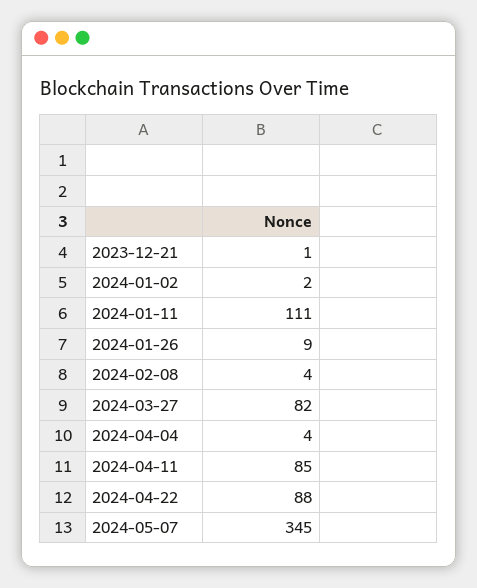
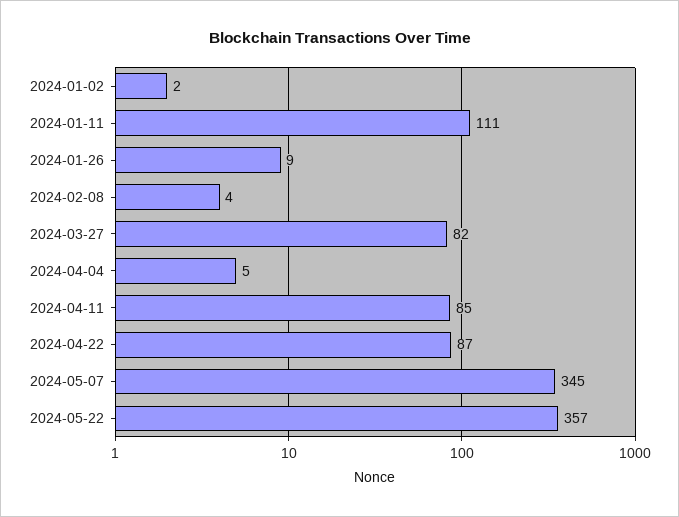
2023-12-21: 1 -> none
2024-04-04: 4 -> 5
2024-04-22: 88 -> 87
2024-05-22: none -> 357

